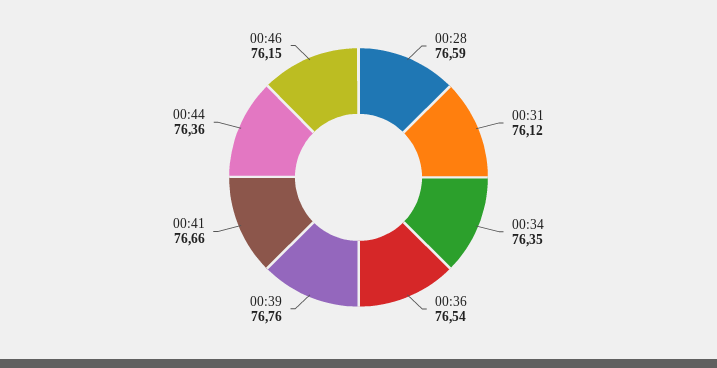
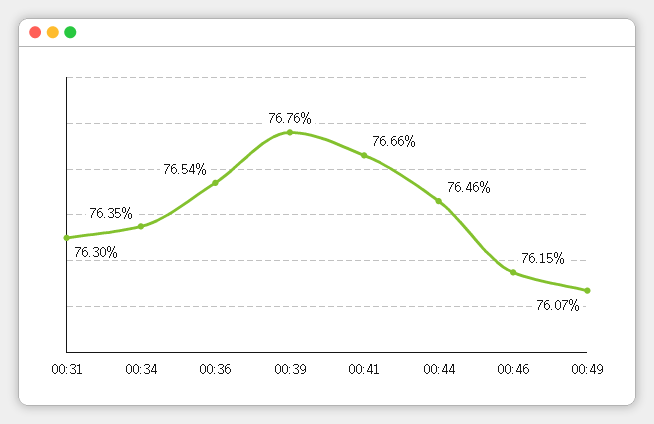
00:28: 76.59 -> none
00:31: 76.12 -> 76.3
00:44: 76.36 -> 76.46
00:49: none -> 76.07

